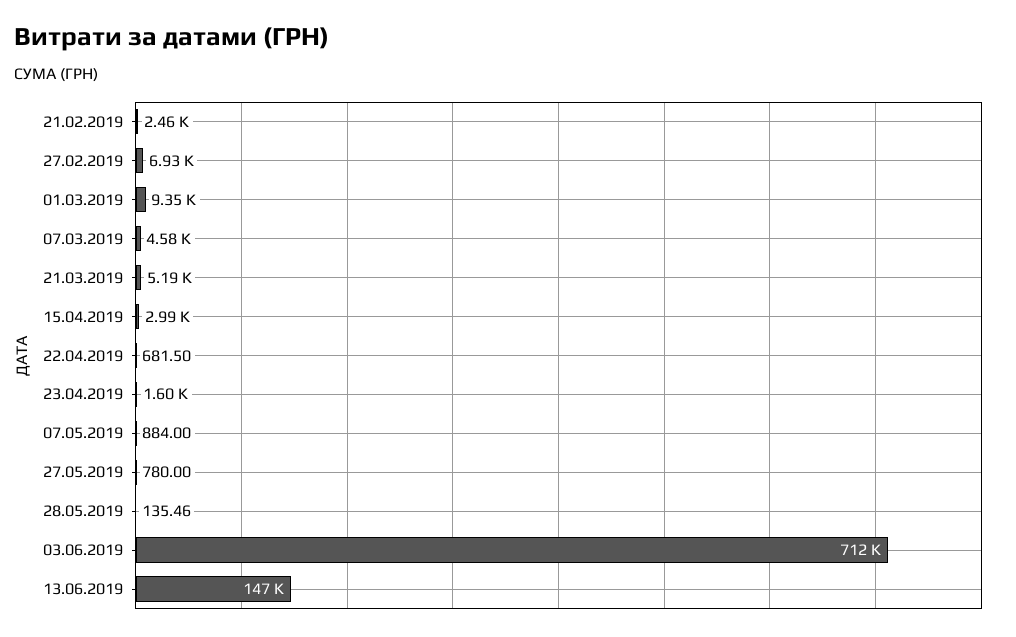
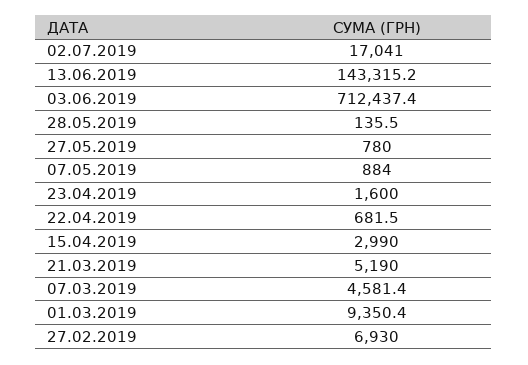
21.02.2019: 2460 -> none
13.06.2019: 147000 -> 143315.2
02.07.2019: none -> 17041

